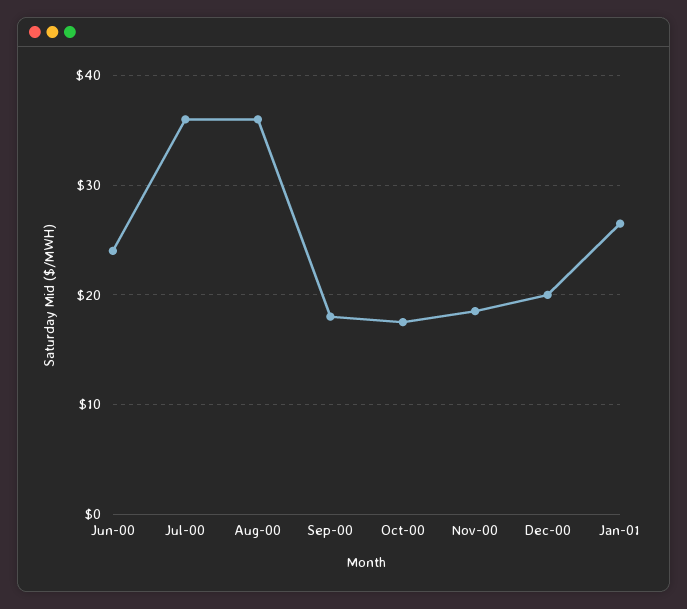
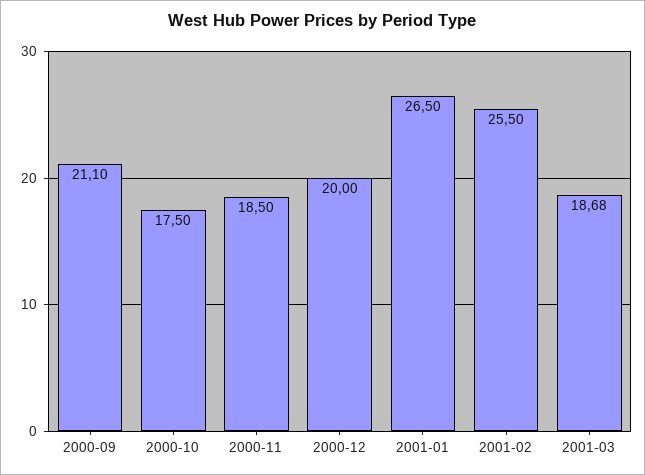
Jun-00: 24 -> none
Jul-00: 36 -> none
Aug-00: 36 -> none
Sep-00: 18 -> 21.1
2001-02: none -> 25.5
2001-03: none -> 18.68

